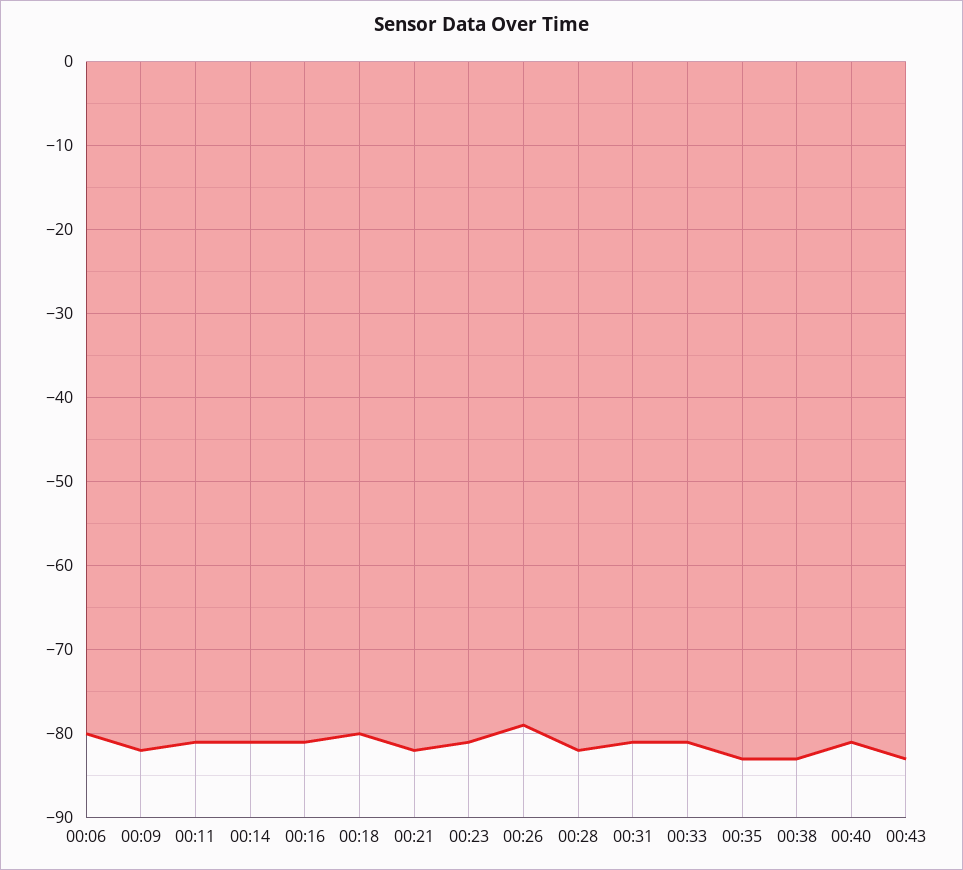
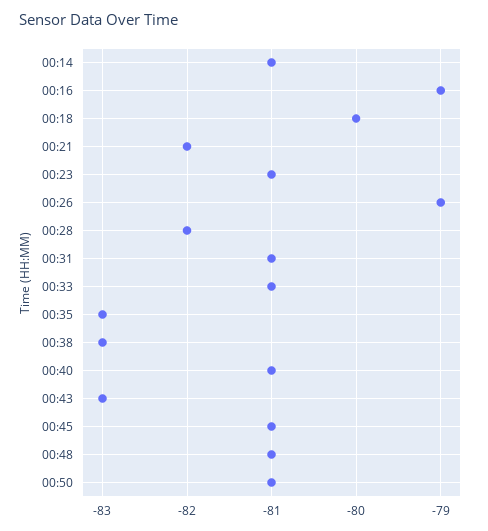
00:06: -80 -> none
00:09: -82 -> none
00:11: -81 -> none
00:16: -81 -> -79
00:45: none -> -81
00:48: none -> -81
00:50: none -> -81

